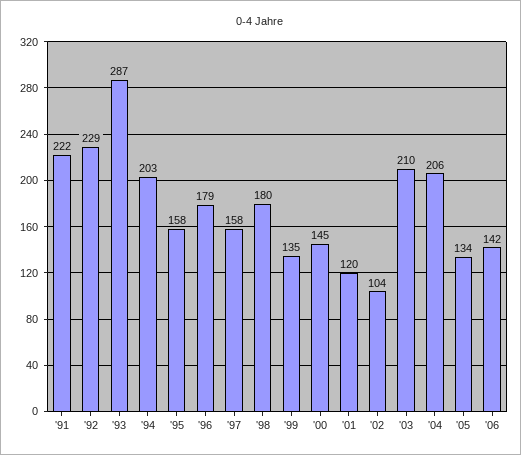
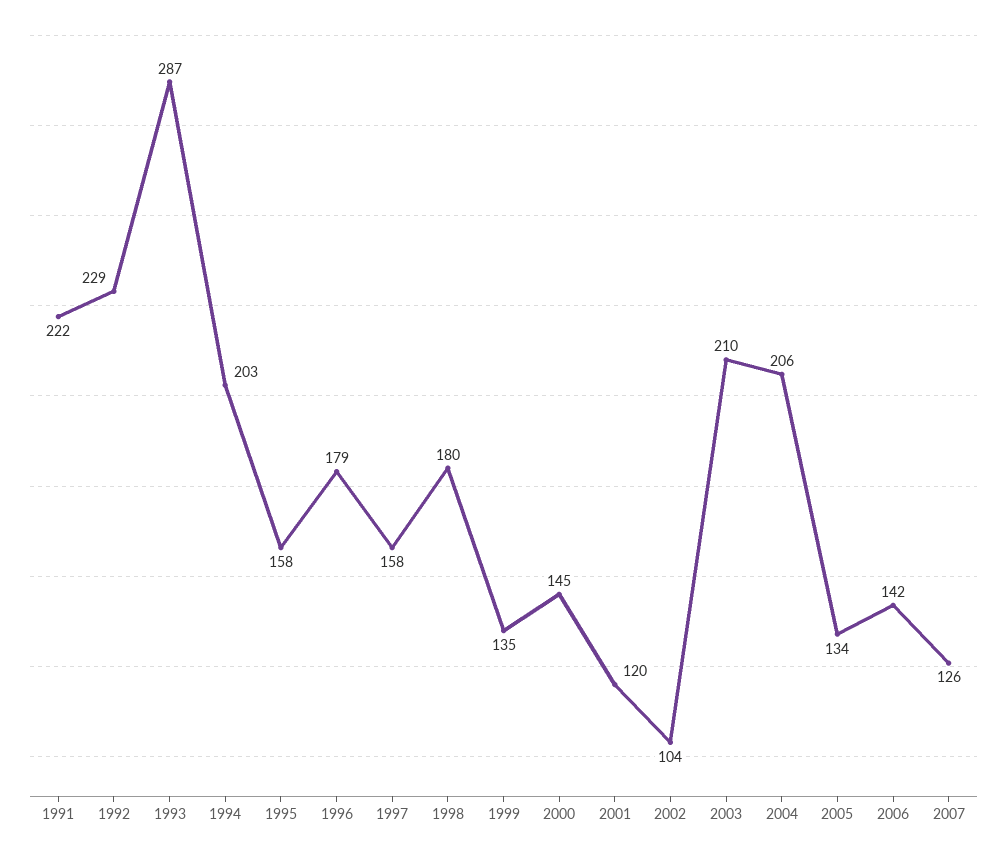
2007: none -> 126

